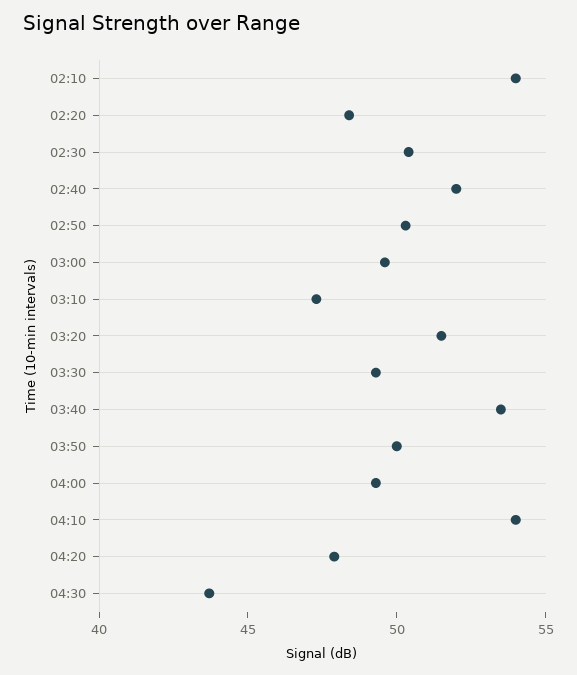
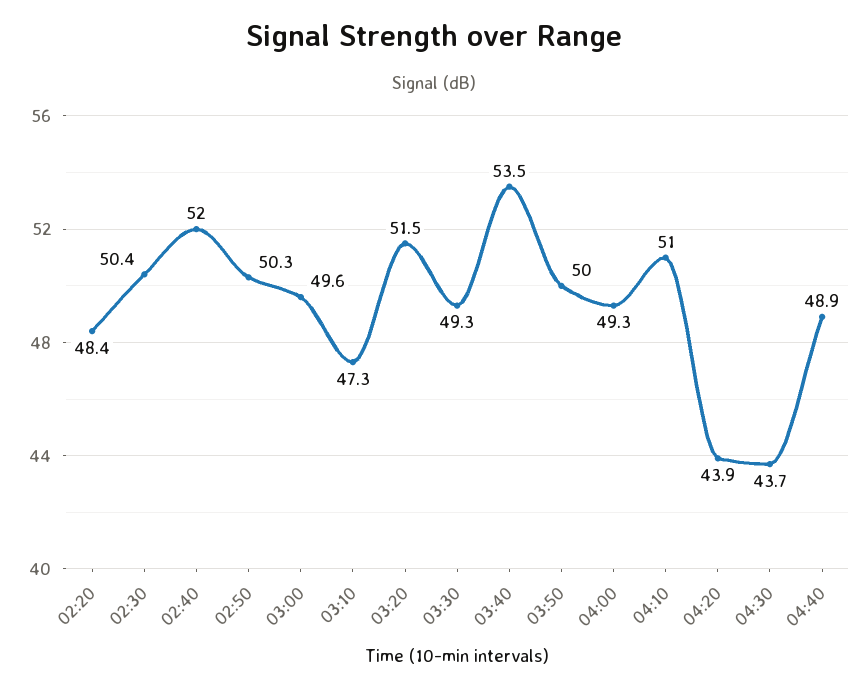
02:10: 54 -> none
04:10: 54 -> 51
04:20: 48 -> 43.9
04:40: none -> 48.9

